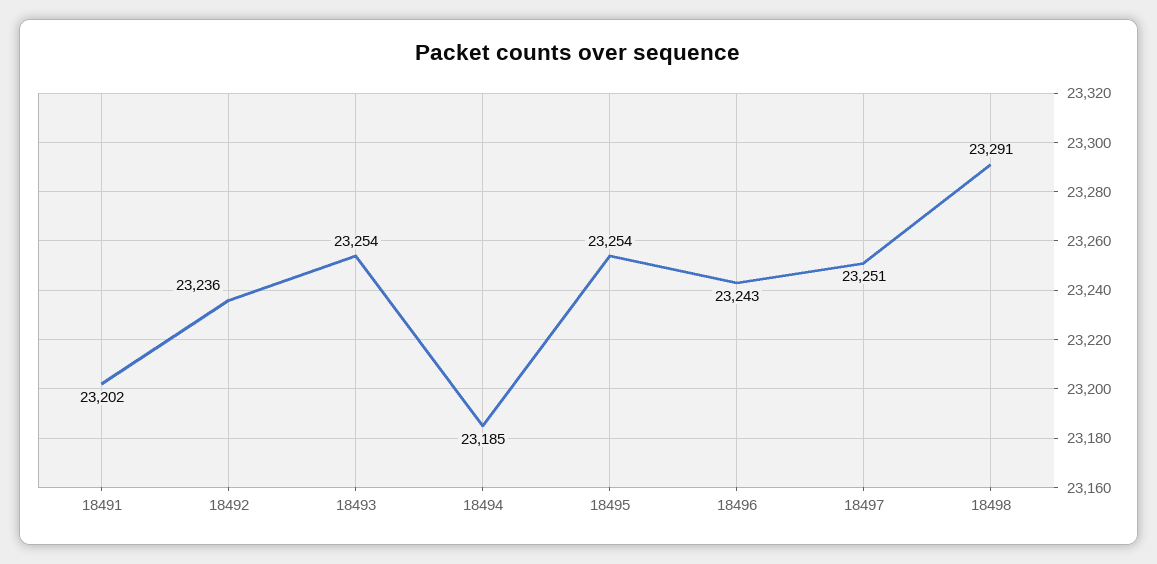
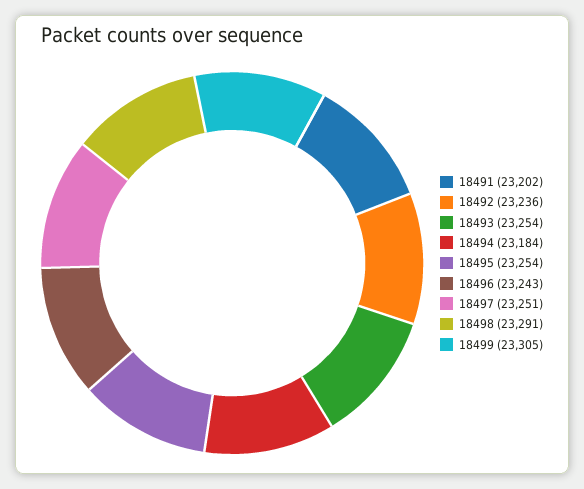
18494: 23185 -> 23184
18499: none -> 23305

